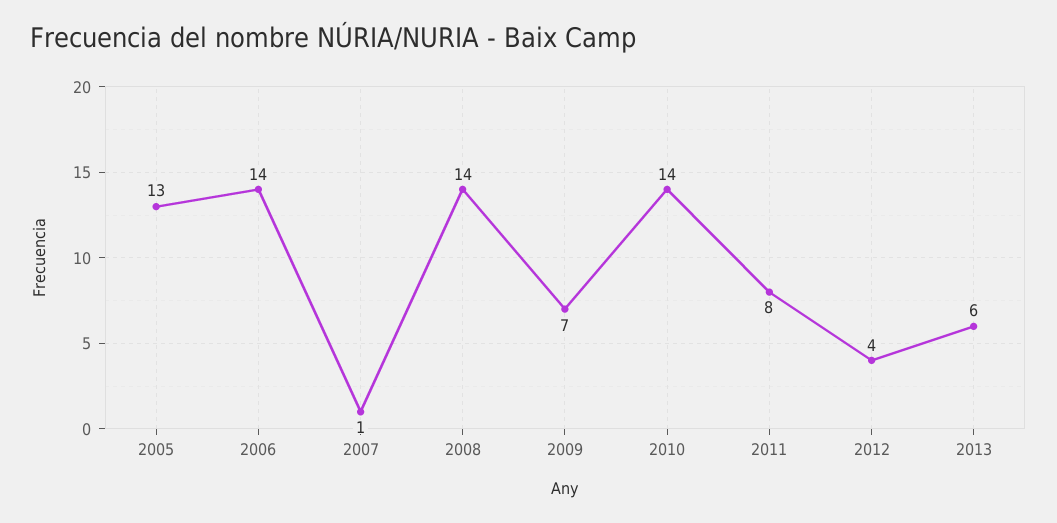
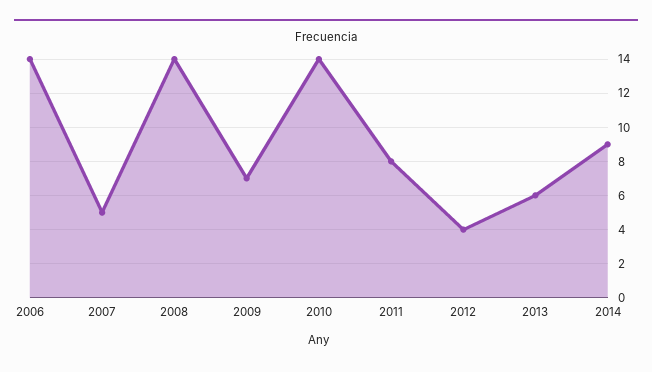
2005: 13 -> none
2007: 1 -> 5
2014: none -> 9

